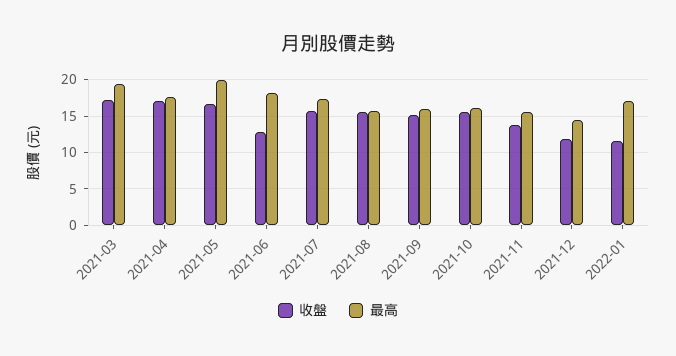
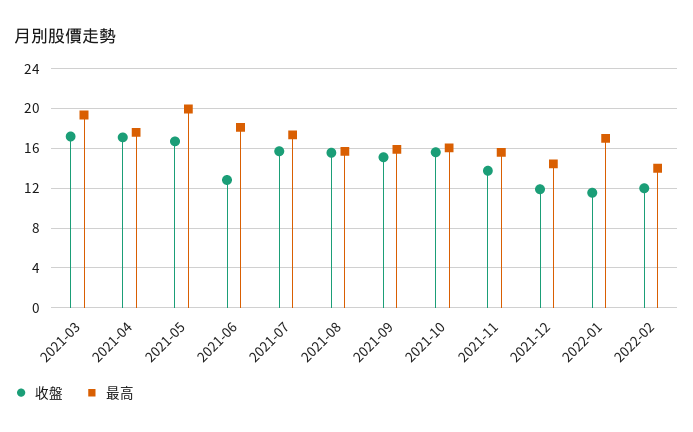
收盤, 2022-02: none -> 12
最高, 2022-02: none -> 14

